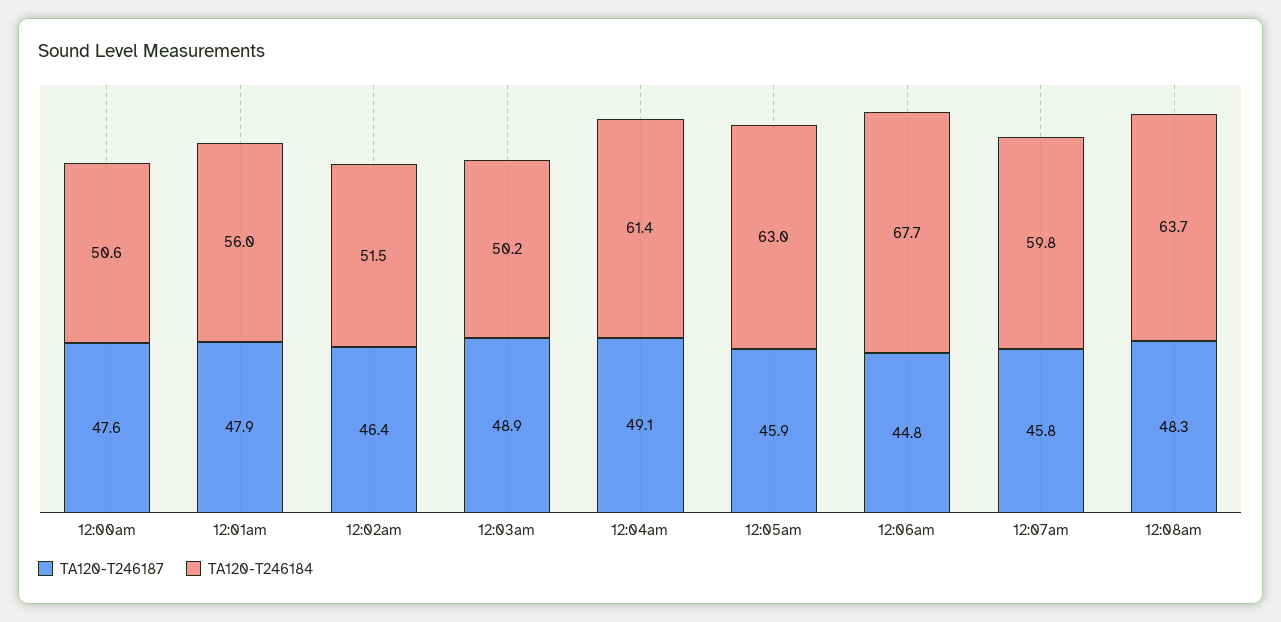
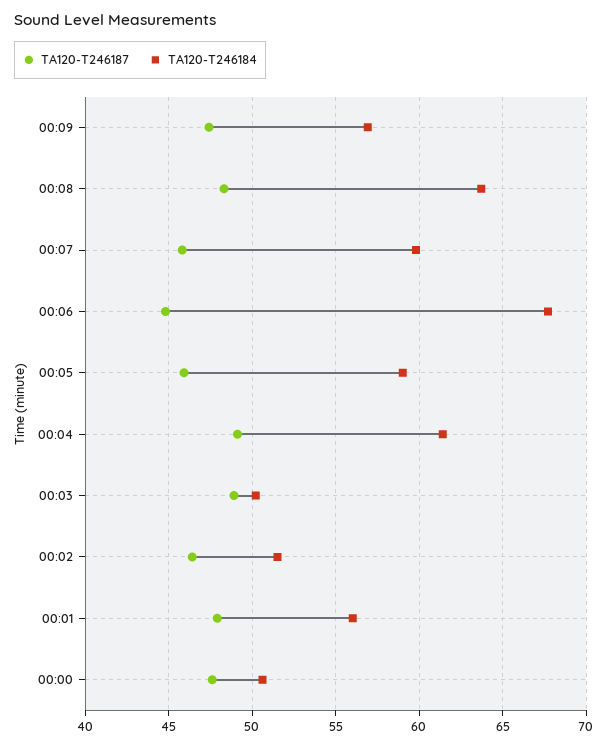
TA120-T246184, 12:05am: 63 -> 59
TA120-T246187, 00:09: none -> 47.5
TA120-T246184, 00:09: none -> 57

